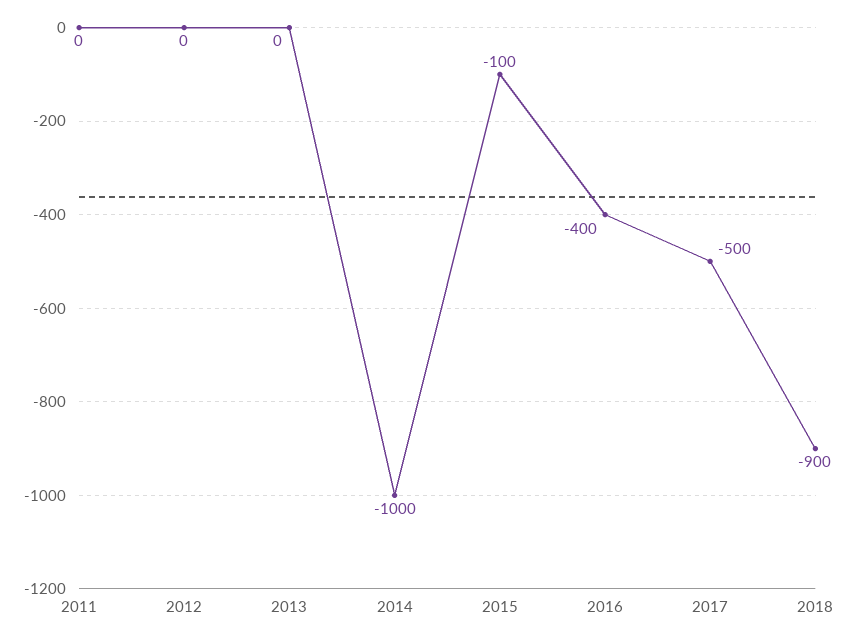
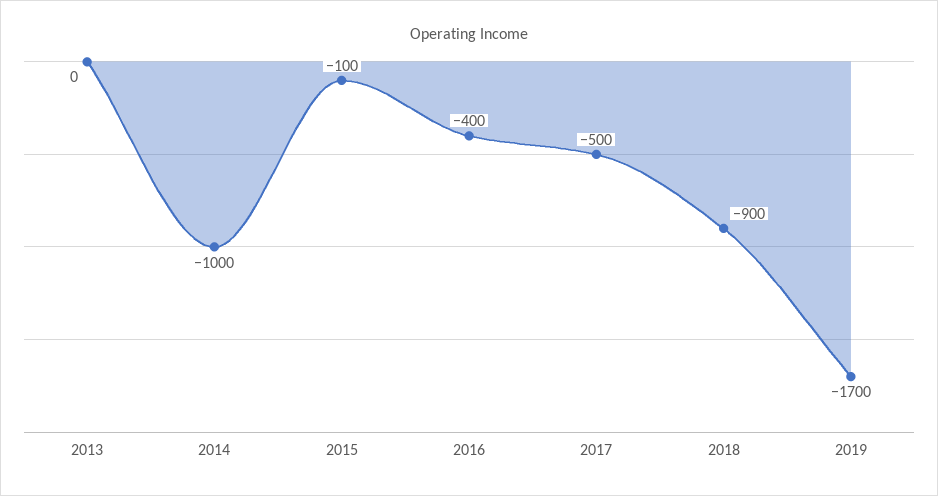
2011: 0 -> none
2012: 0 -> none
2019: none -> -1700

